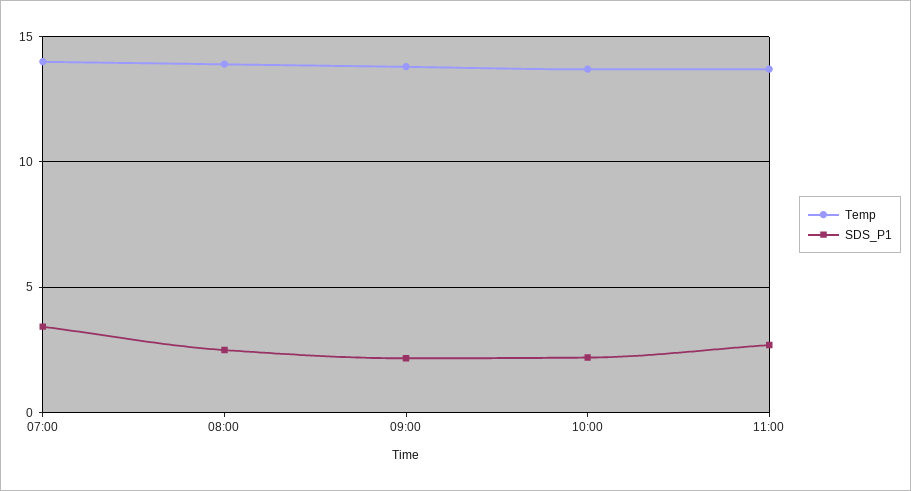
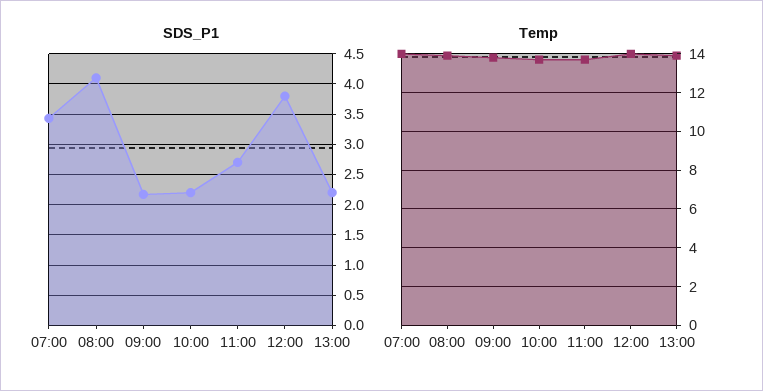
SDS_P1, 08:00: 2.5 -> 4.1
SDS_P1, 12:00: none -> 3.8
SDS_P1, 13:00: none -> 2.2
Temp, 12:00: none -> 14
Temp, 13:00: none -> 14

